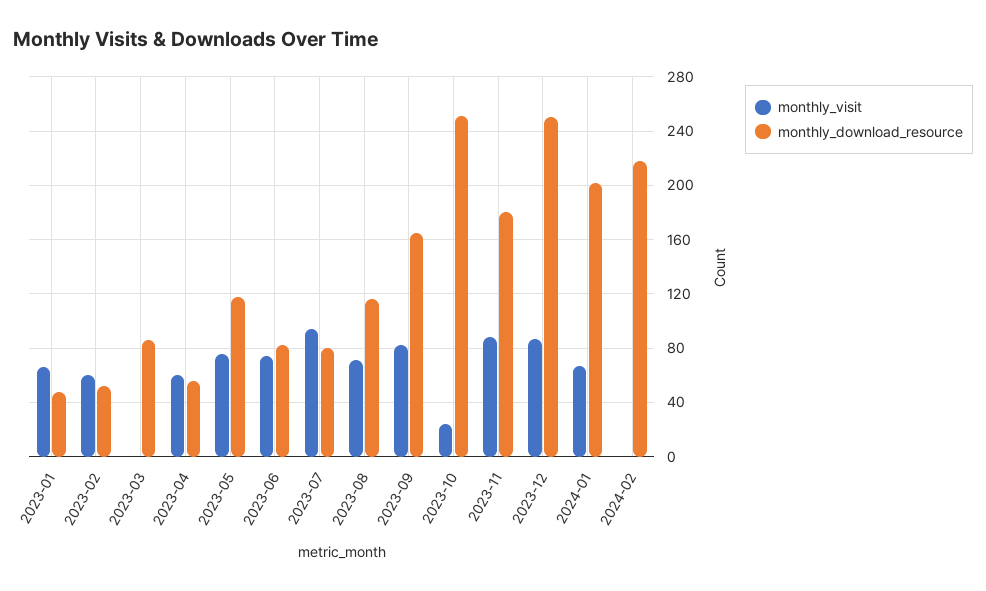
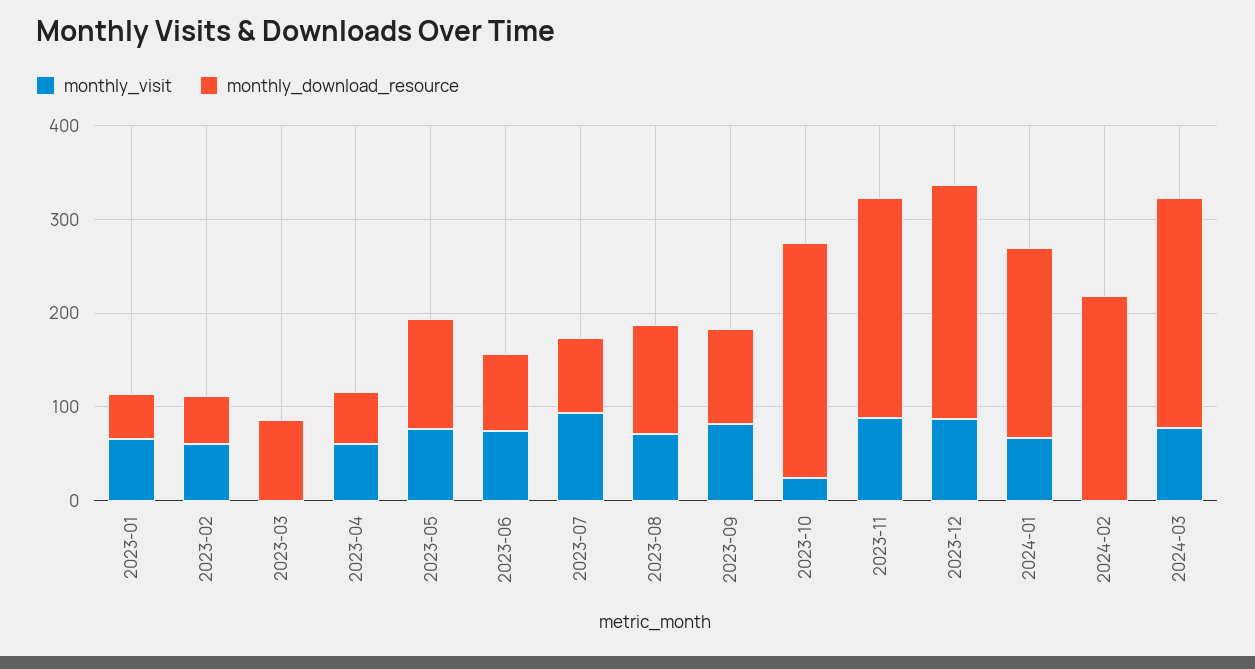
monthly_download_resource, 2023-09: 165 -> 100
monthly_download_resource, 2023-11: 180 -> 240
monthly_visit, 2024-03: none -> 80
monthly_download_resource, 2024-03: none -> 240

